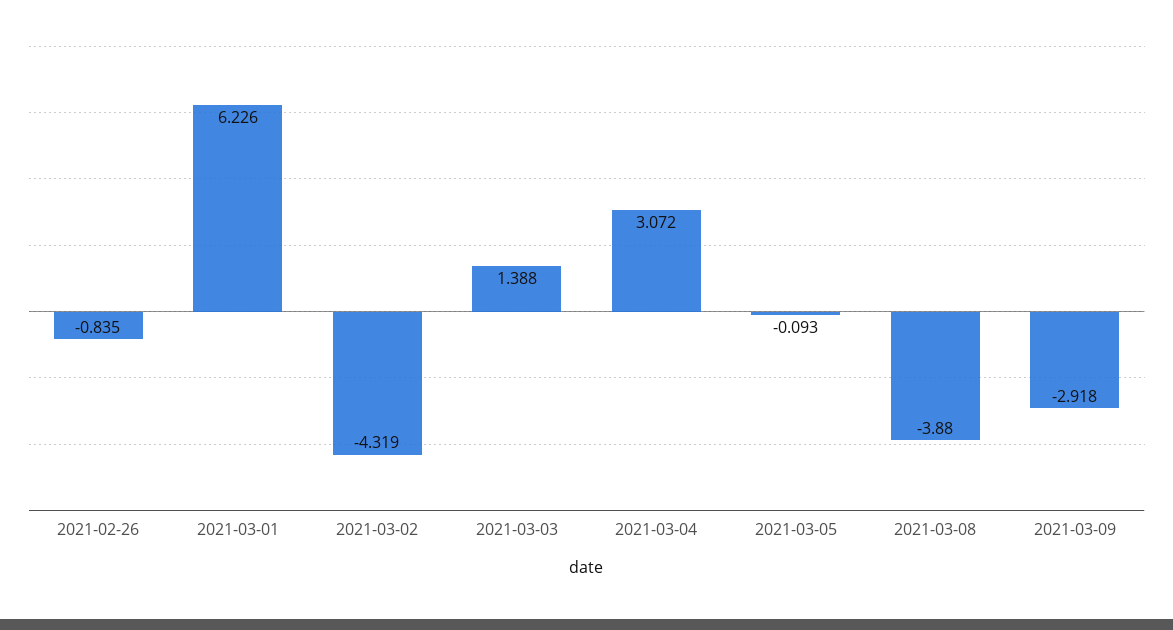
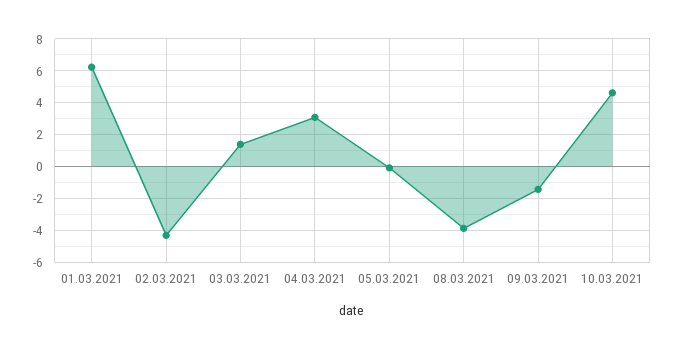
2021-02-26: -0.835 -> none
2021-03-09: -2.918 -> -1.5
10.03.2021: none -> 4.5

